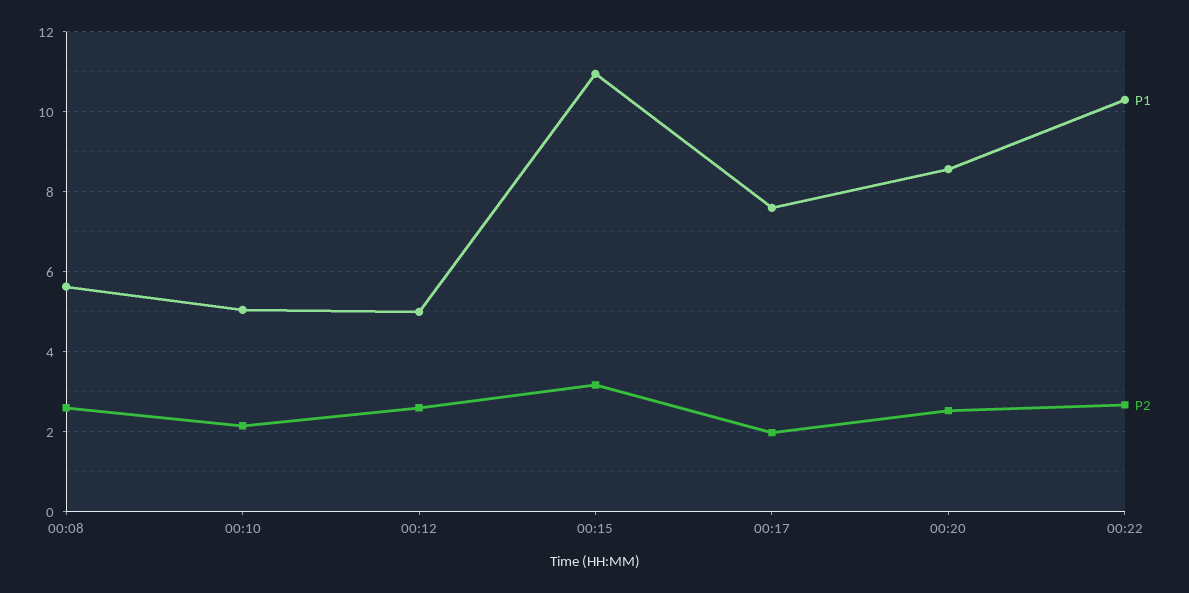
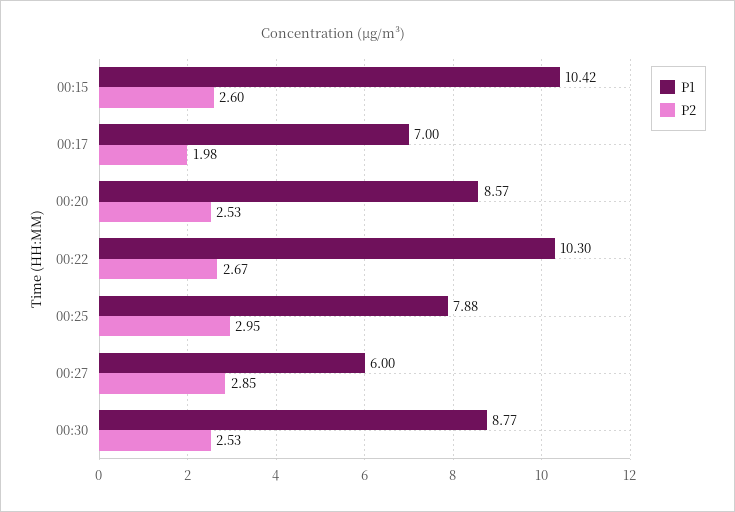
P1, 00:08: 5.6 -> none
P2, 00:08: 2.6 -> none
P1, 00:10: 5 -> none
P2, 00:10: 2.2 -> none
P1, 00:12: 5 -> none
P2, 00:12: 2.6 -> none
P1, 00:15: 11 -> 10.42
P2, 00:15: 3.2 -> 2.6
P1, 00:17: 7.6 -> 7
P1, 00:25: none -> 7.88
P2, 00:25: none -> 2.95
P1, 00:27: none -> 6
P2, 00:27: none -> 2.85
P1, 00:30: none -> 8.77
P2, 00:30: none -> 2.53

